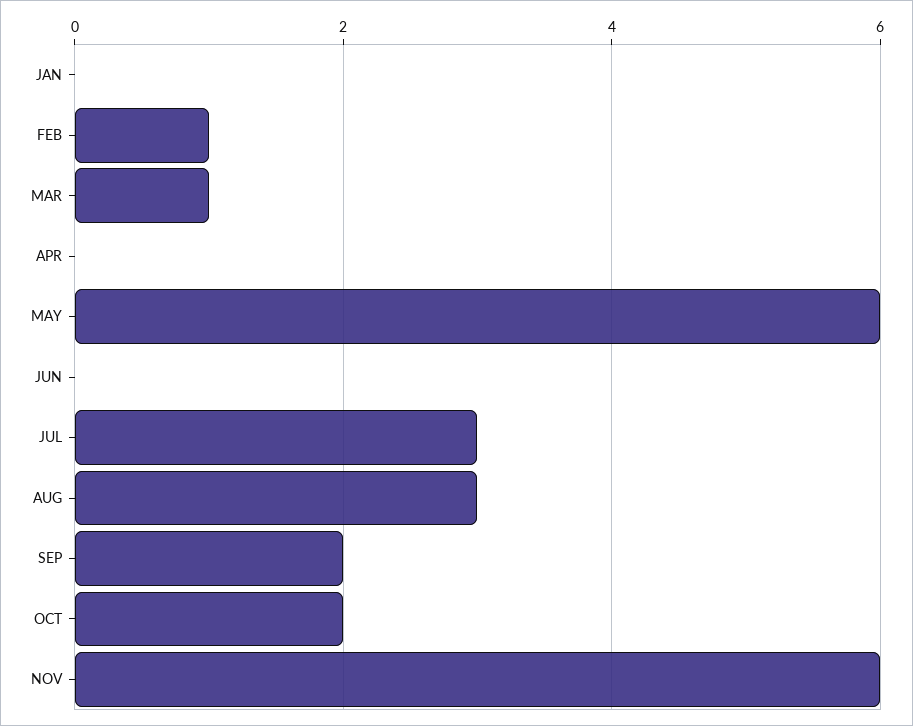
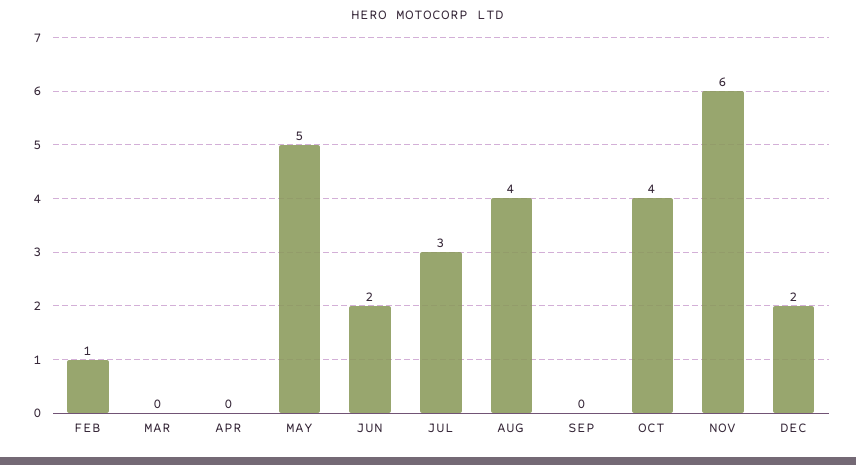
JAN: 0 -> none
MAR: 1 -> 0
MAY: 6 -> 5
JUN: 0 -> 2
AUG: 3 -> 4
SEP: 2 -> 0
OCT: 2 -> 4
DEC: none -> 2

